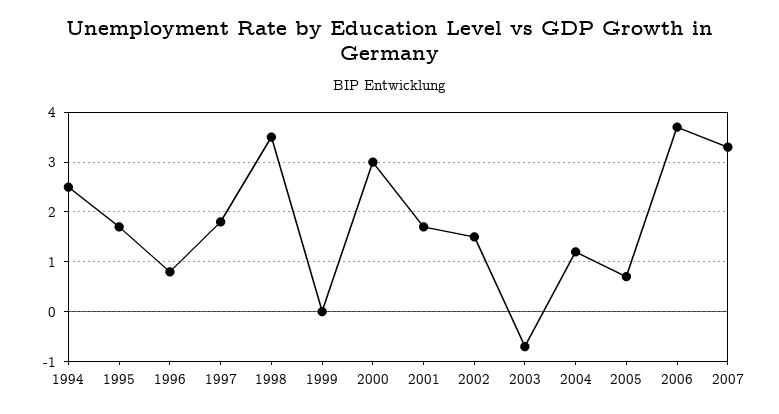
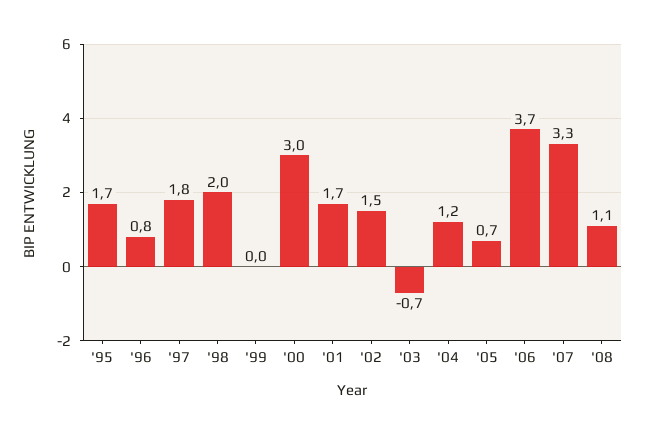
1994: 2.5 -> none
1998: 3.5 -> 2
'08: none -> 1.1

